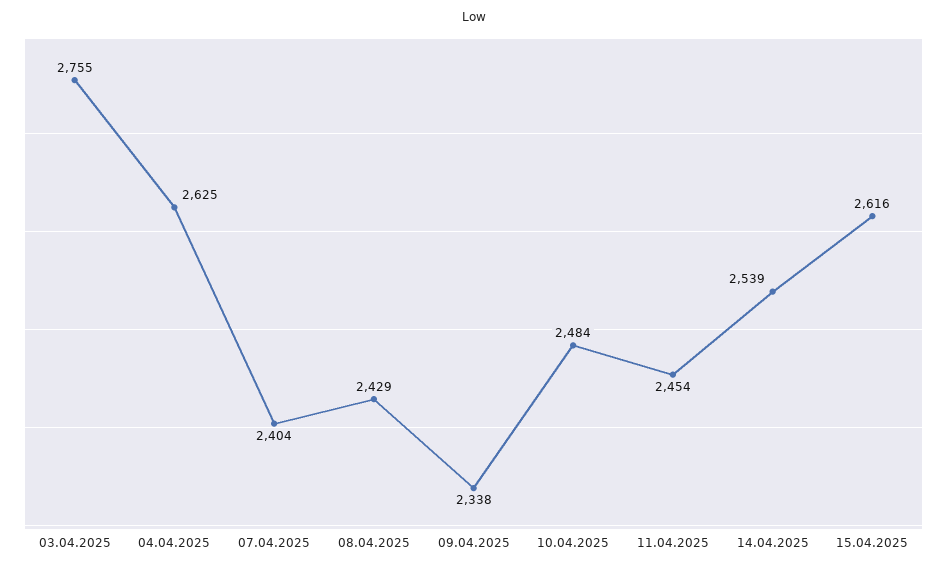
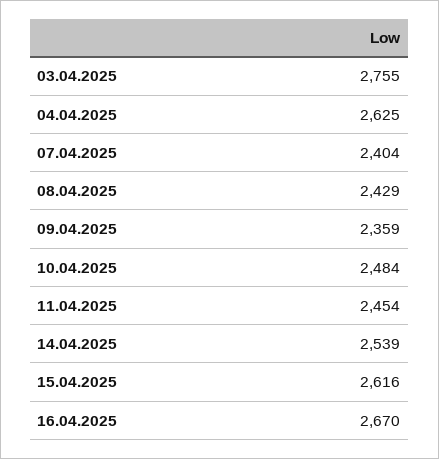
09.04.2025: 2338 -> 2359
16.04.2025: none -> 2670

